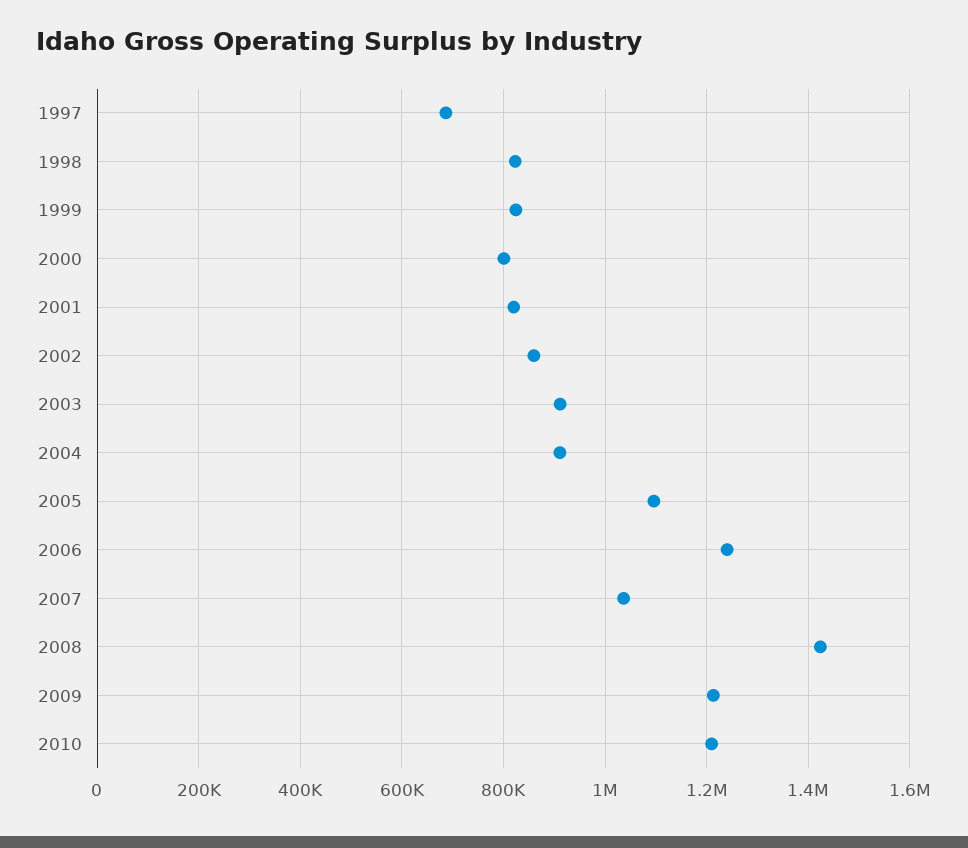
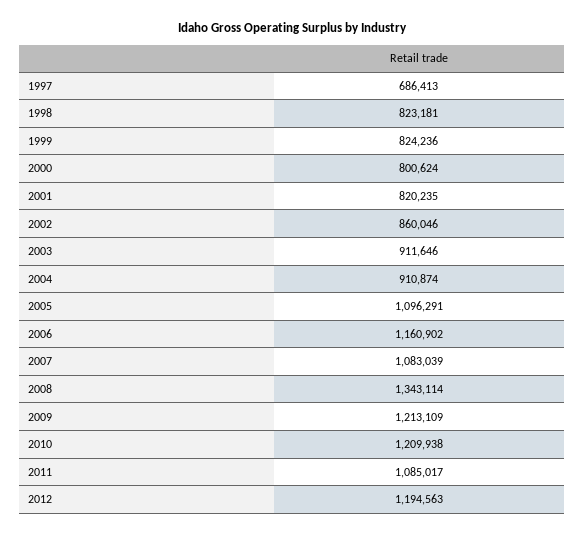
2006: 1240000 -> 1160902
2007: 1040000 -> 1083039
2008: 1420000 -> 1343114
2011: none -> 1085017
2012: none -> 1194563

